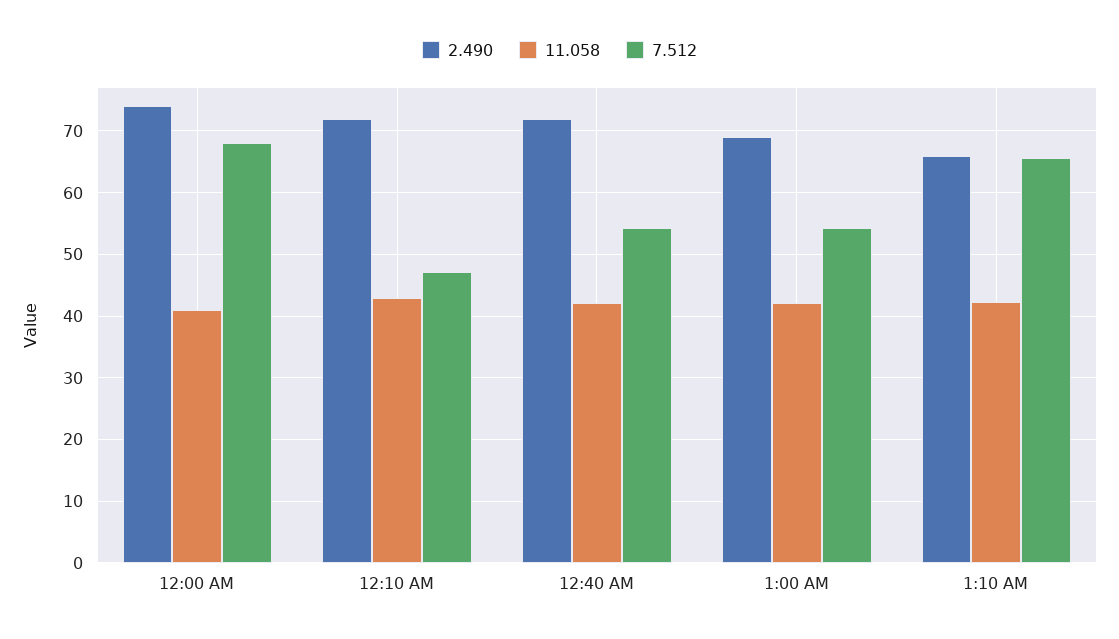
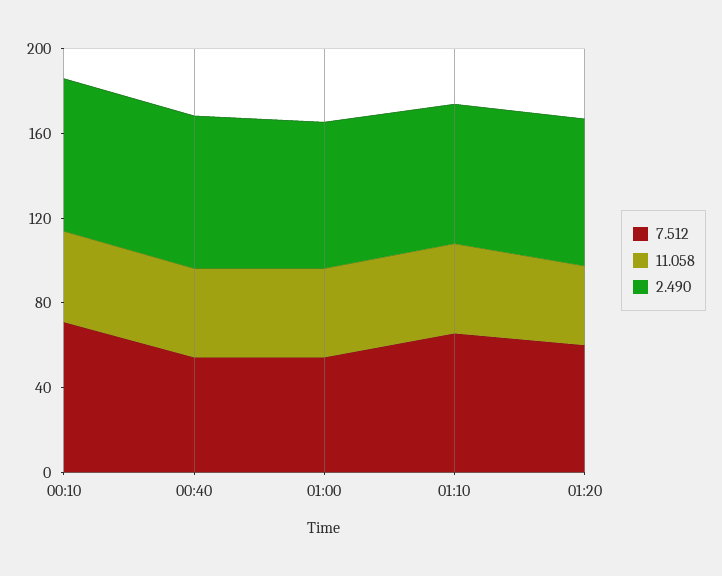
2.490, 12:00 AM: 74 -> none
11.058, 12:00 AM: 41 -> none
7.512, 12:00 AM: 68 -> none
7.512, 12:10 AM: 47 -> 70
7.512, 01:20: none -> 60
11.058, 01:20: none -> 40
2.490, 01:20: none -> 70

